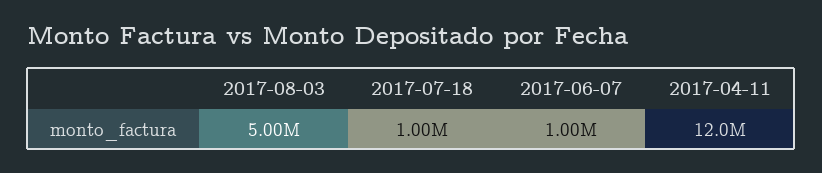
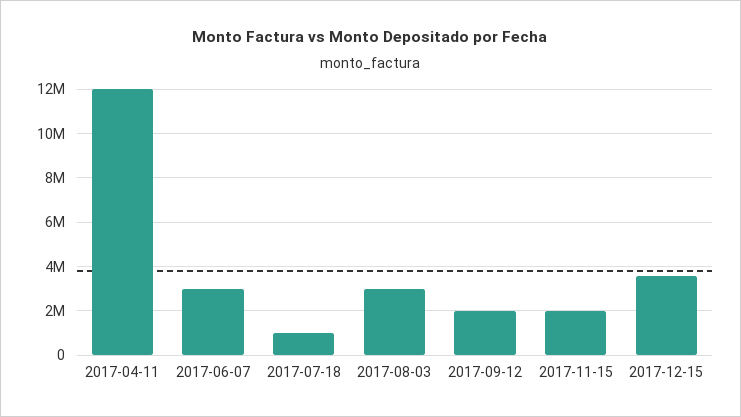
2017-08-03: 5000000 -> 3000000
2017-06-07: 1000000 -> 3000000
2017-09-12: none -> 2000000
2017-11-15: none -> 2000000
2017-12-15: none -> 3500000

